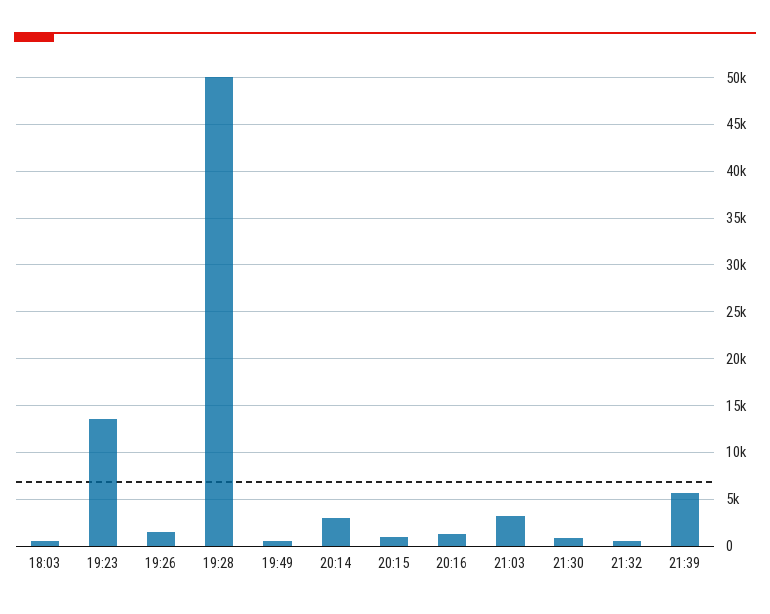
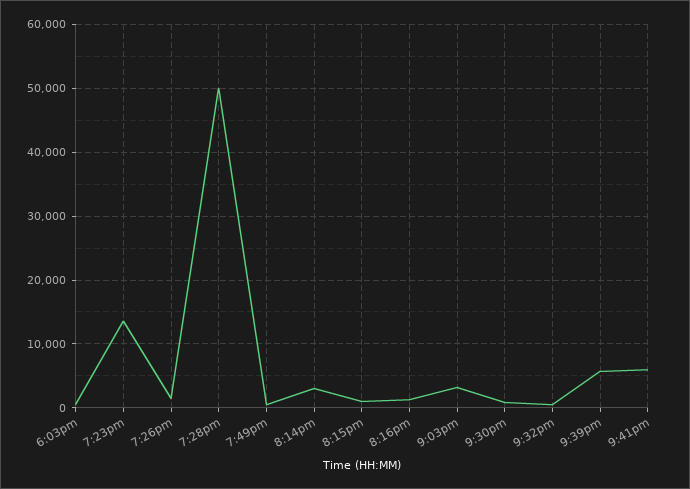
9:41pm: none -> 6000

